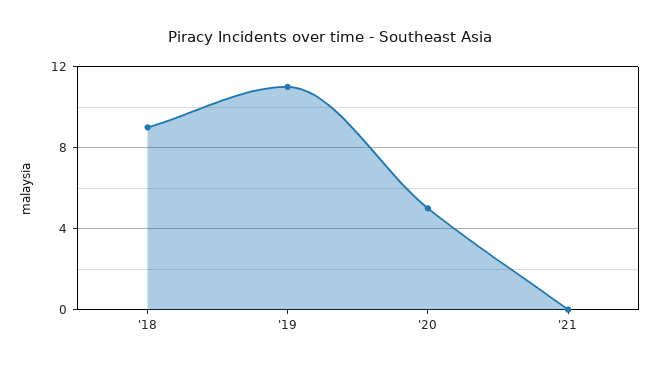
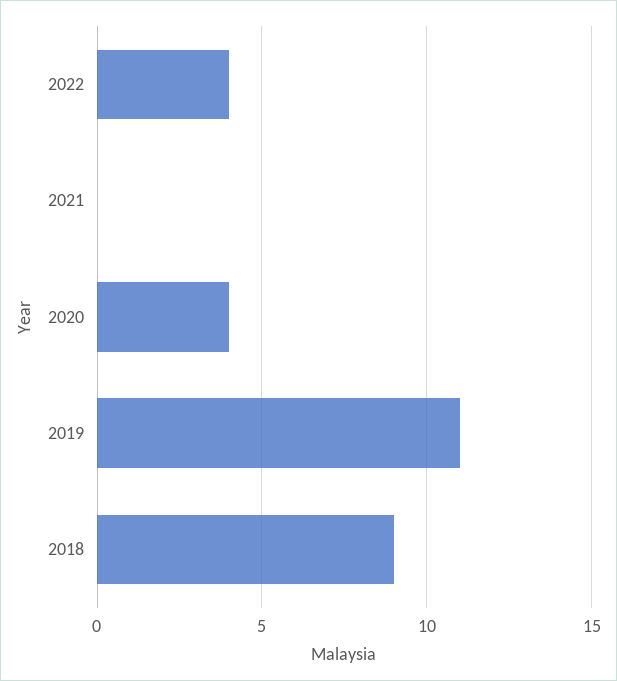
'20: 5 -> 4
2022: none -> 4

